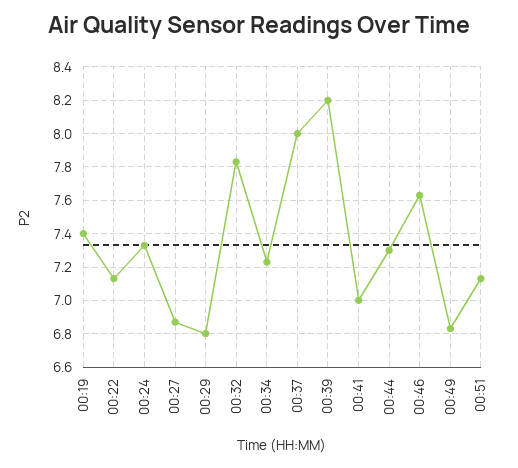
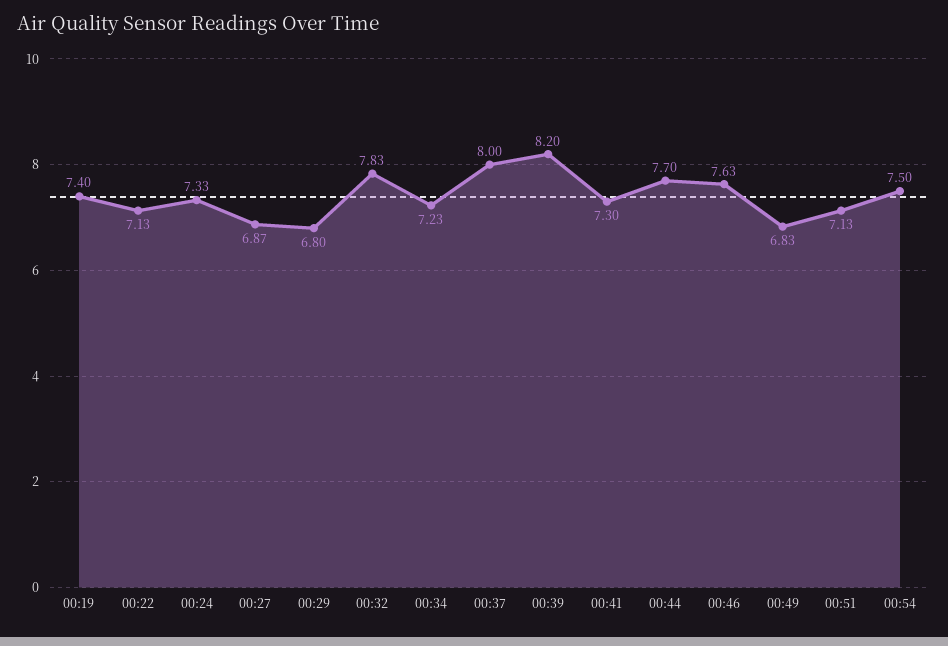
00:41: 7 -> 7.3
00:44: 7.3 -> 7.7
00:54: none -> 7.5

